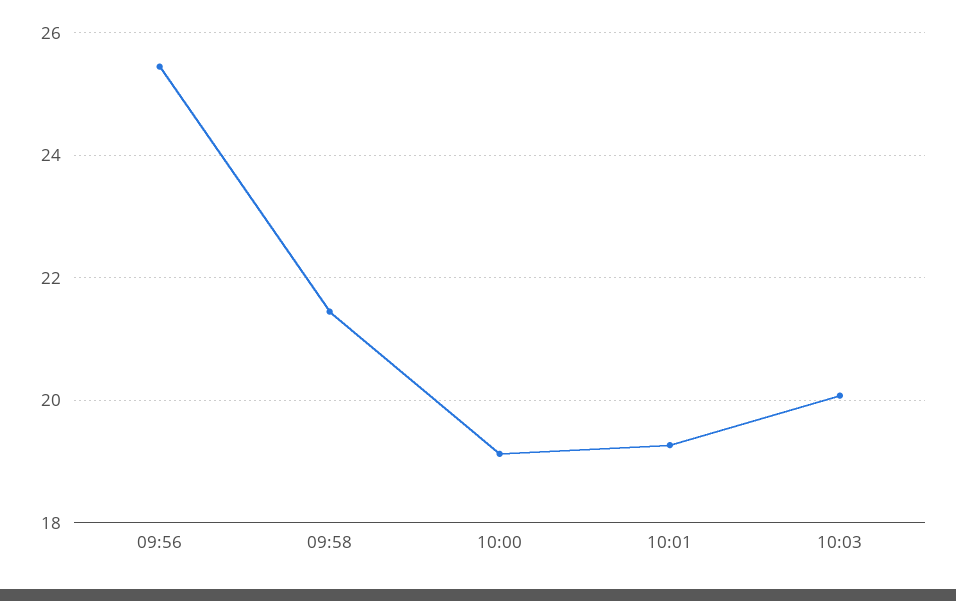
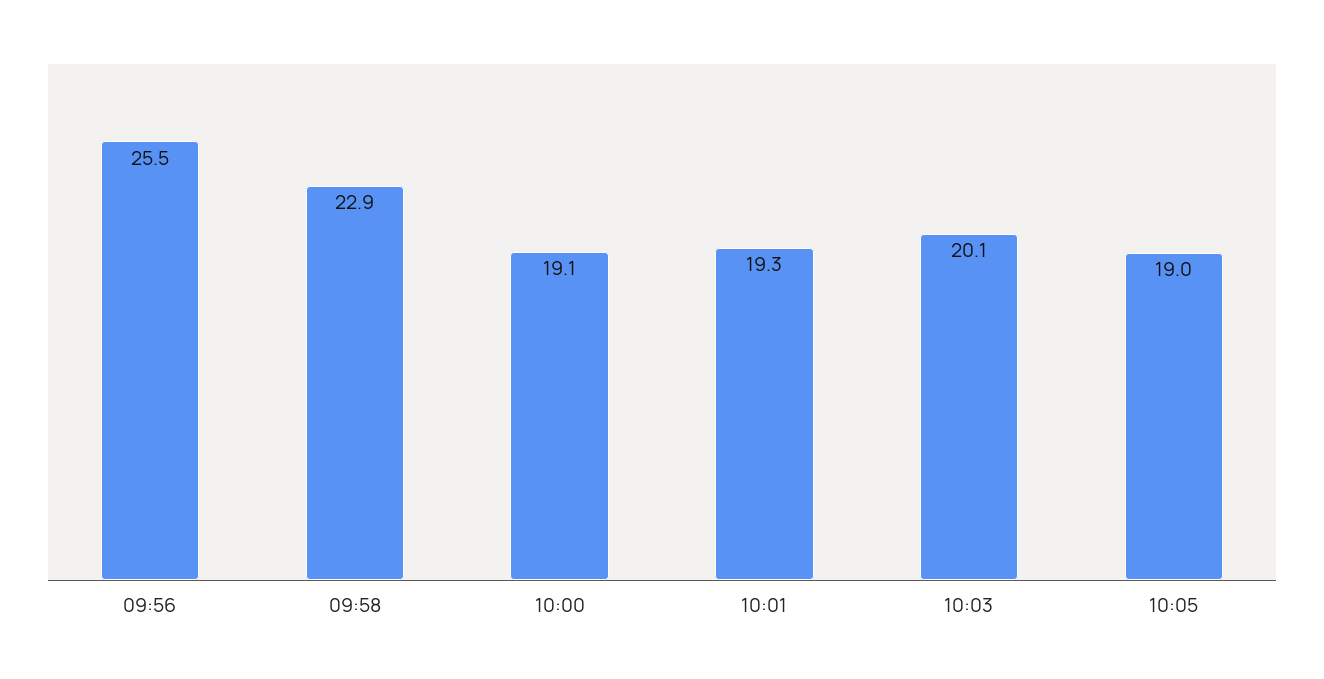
09:58: 21.4 -> 22.9
10:05: none -> 19

